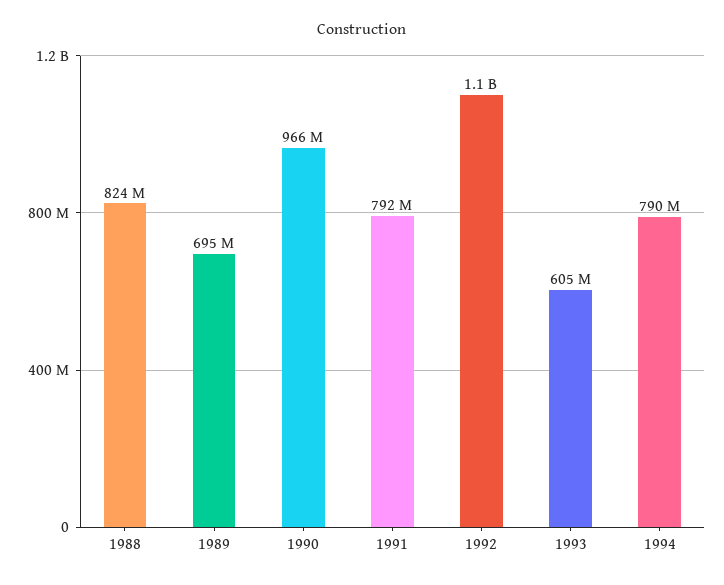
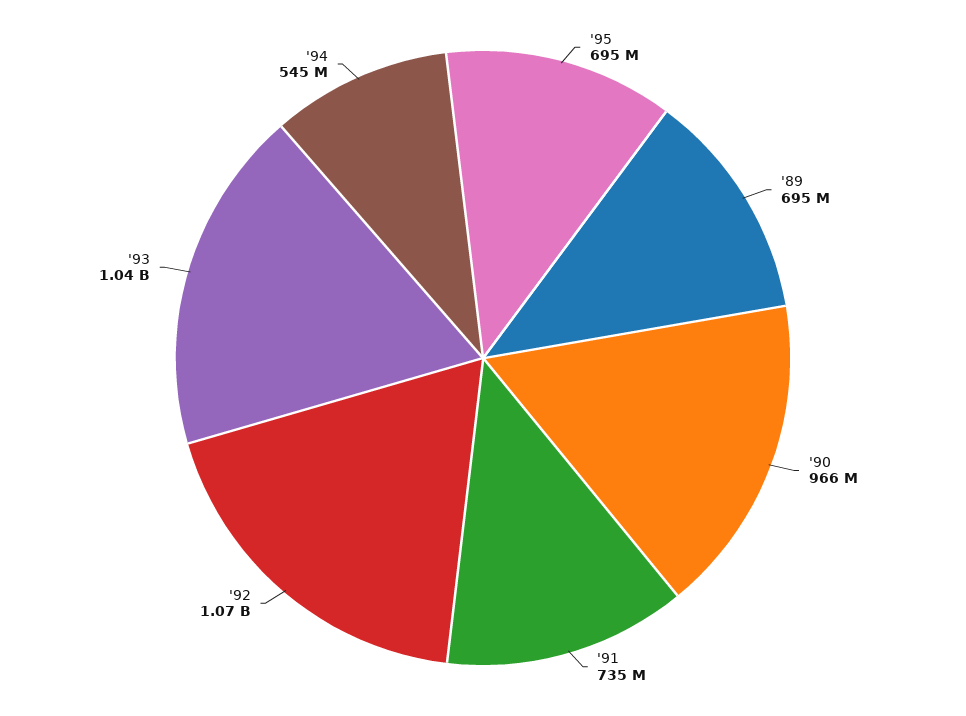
1988: 824000000 -> none
1991: 792000000 -> 735000000
1993: 605000000 -> 1040000000
1994: 790000000 -> 545000000
'95: none -> 695000000

